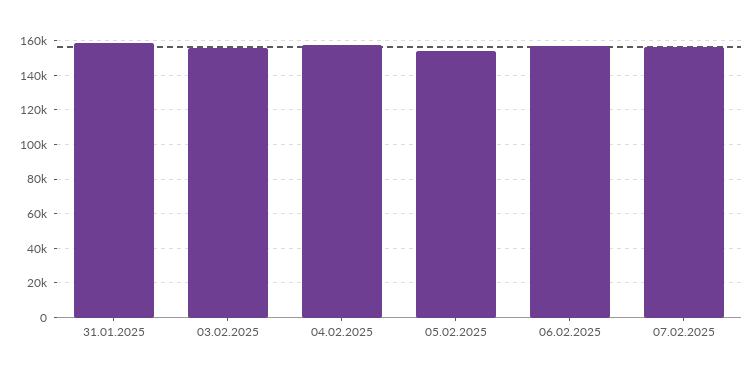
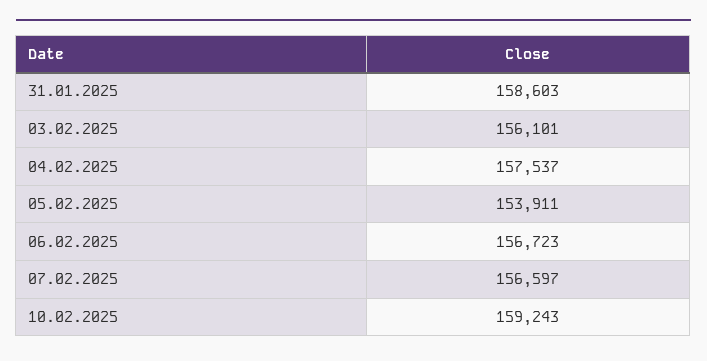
10.02.2025: none -> 159243

